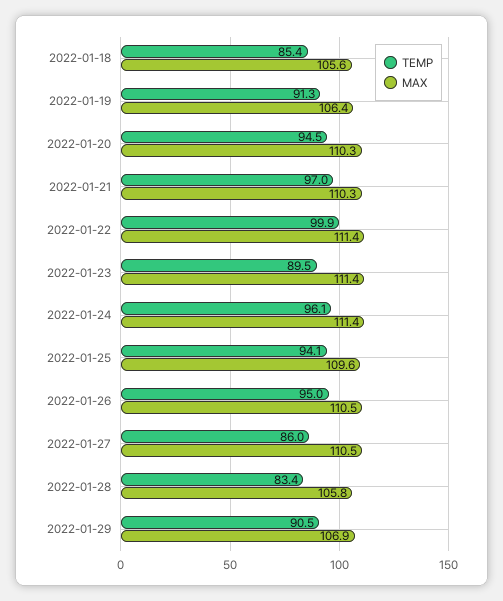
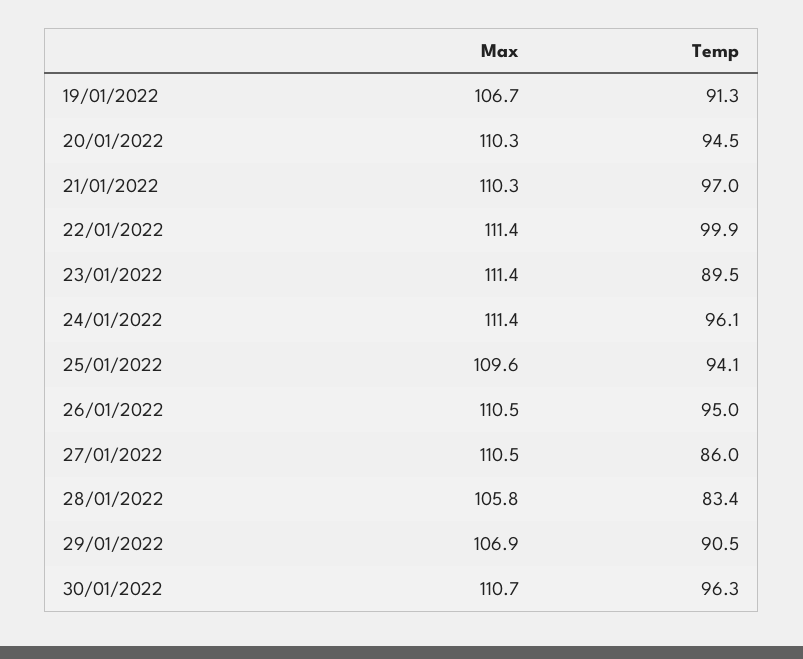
TEMP, 2022-01-18: 85.4 -> none
MAX, 2022-01-18: 105.6 -> none
MAX, 2022-01-19: 106.4 -> 106.7
MAX, 30/01/2022: none -> 110.7
TEMP, 30/01/2022: none -> 96.3

